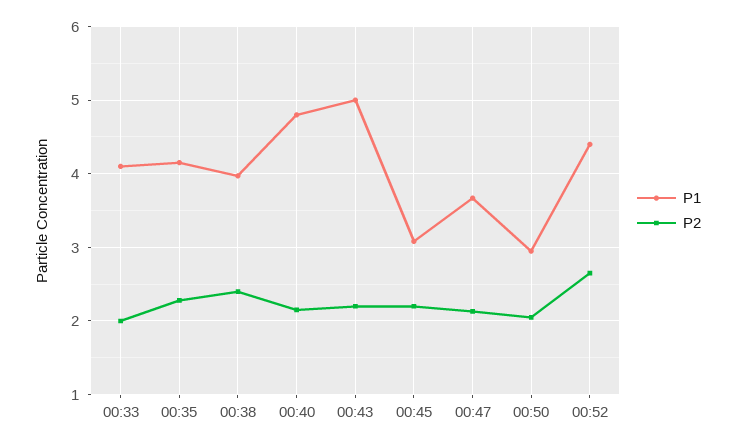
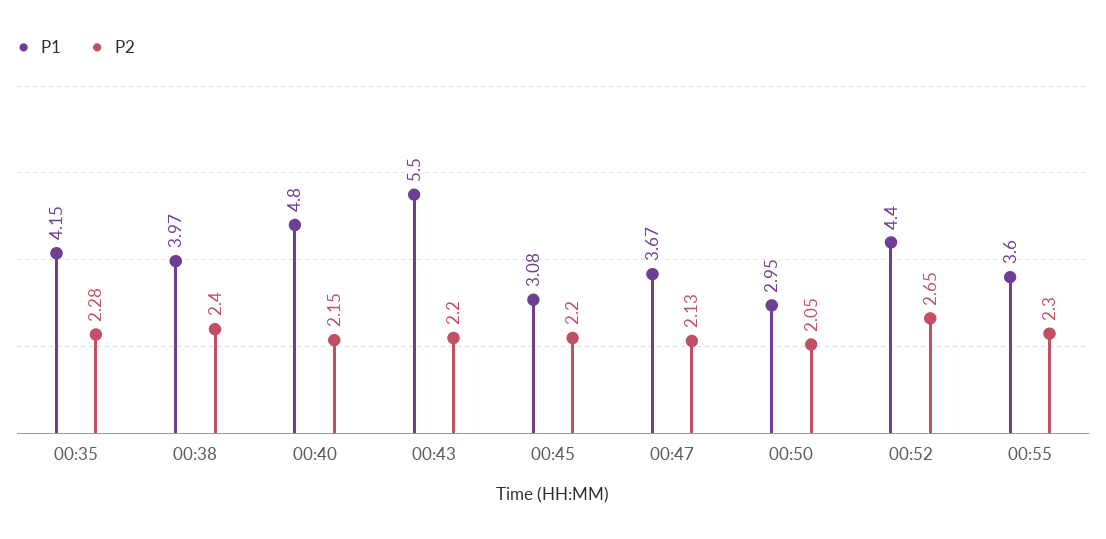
P1, 00:33: 4.1 -> none
P2, 00:33: 2 -> none
P1, 00:43: 5 -> 5.5
P1, 00:55: none -> 3.6
P2, 00:55: none -> 2.3

